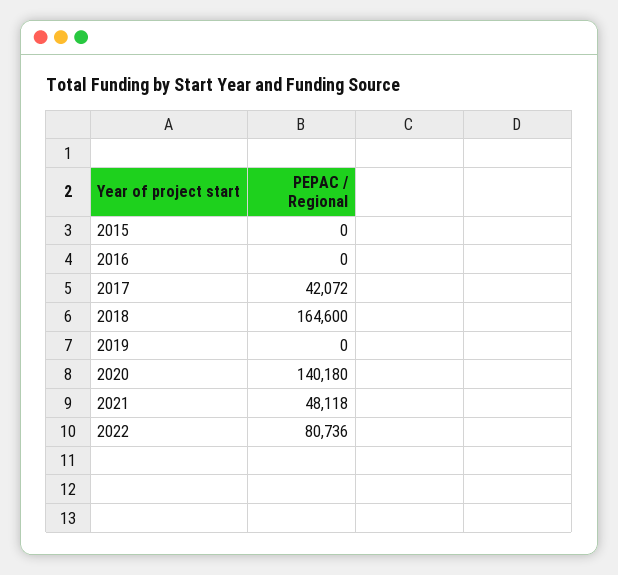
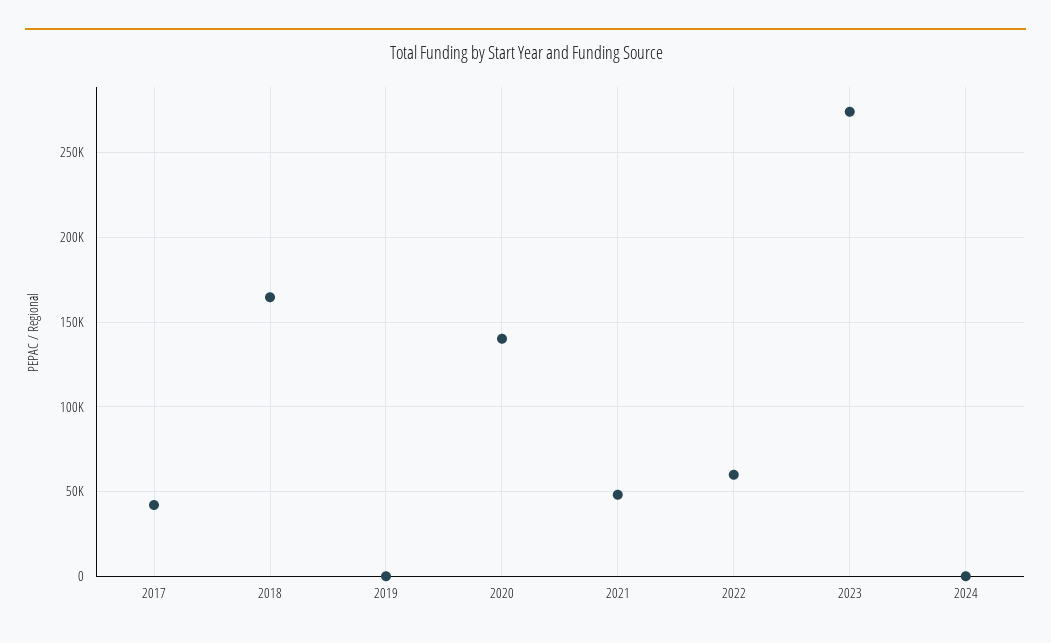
2015: 0 -> none
2016: 0 -> none
2022: 80736 -> 60000
2023: none -> 275000
2024: none -> 0

